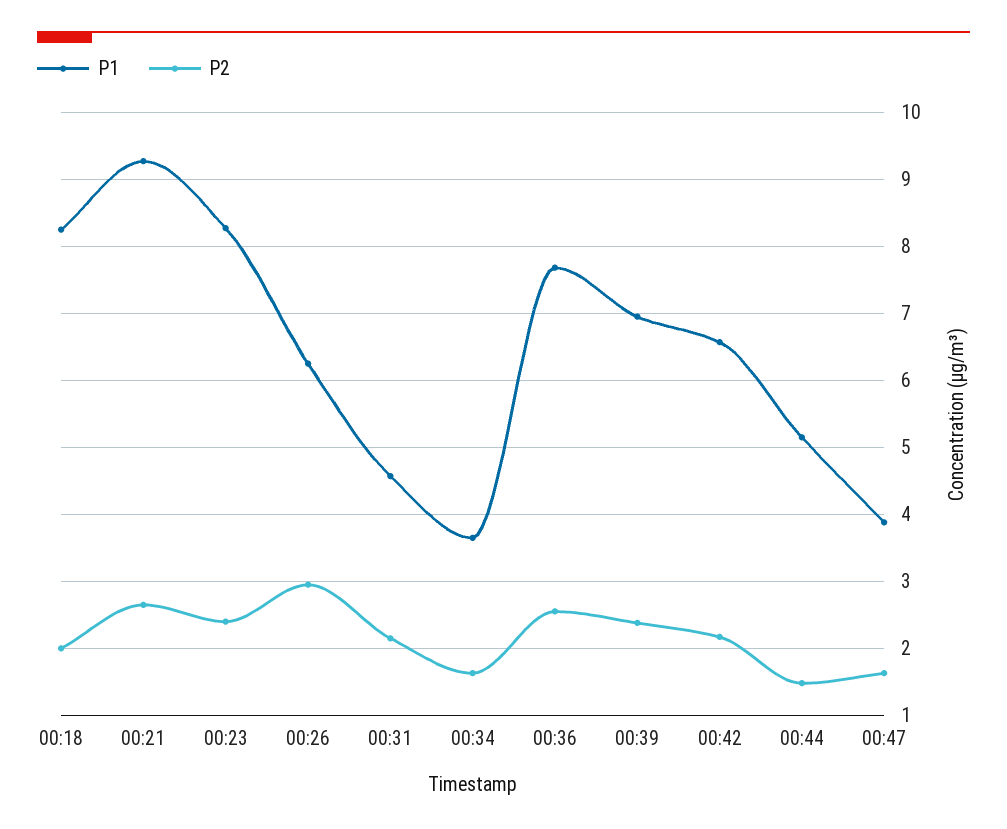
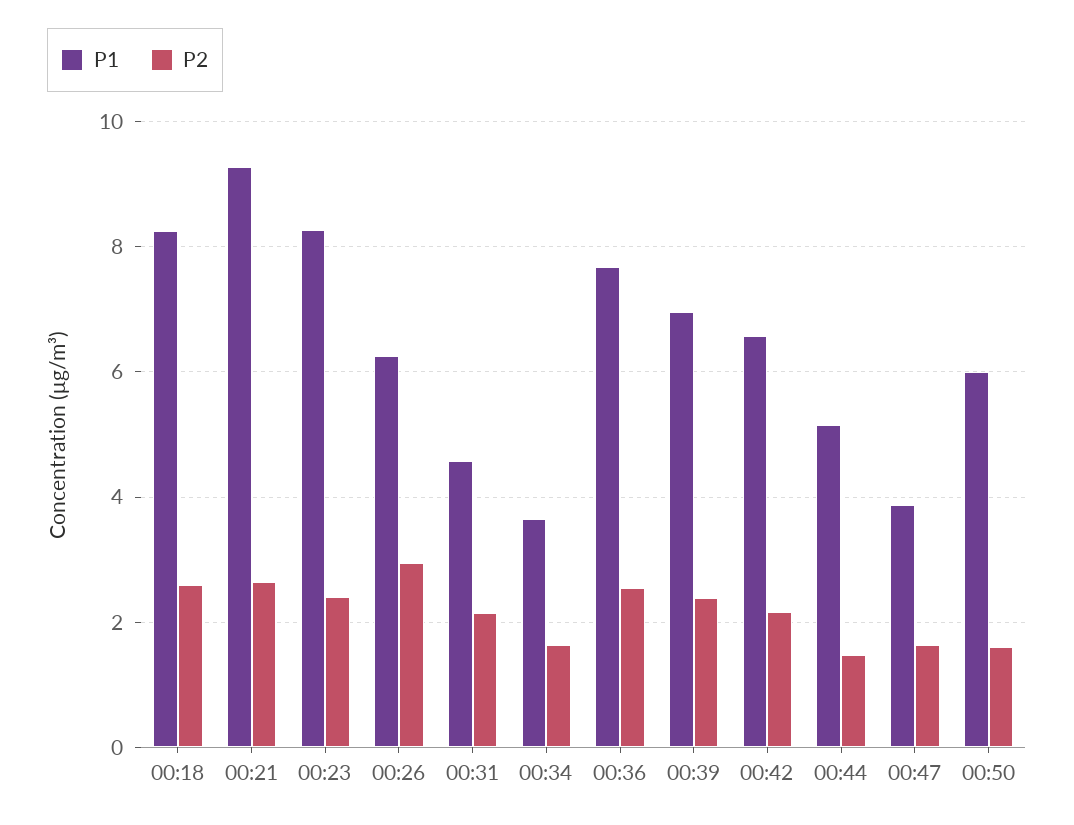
P2, 00:18: 2 -> 2.6
P1, 00:50: none -> 6
P2, 00:50: none -> 1.6

